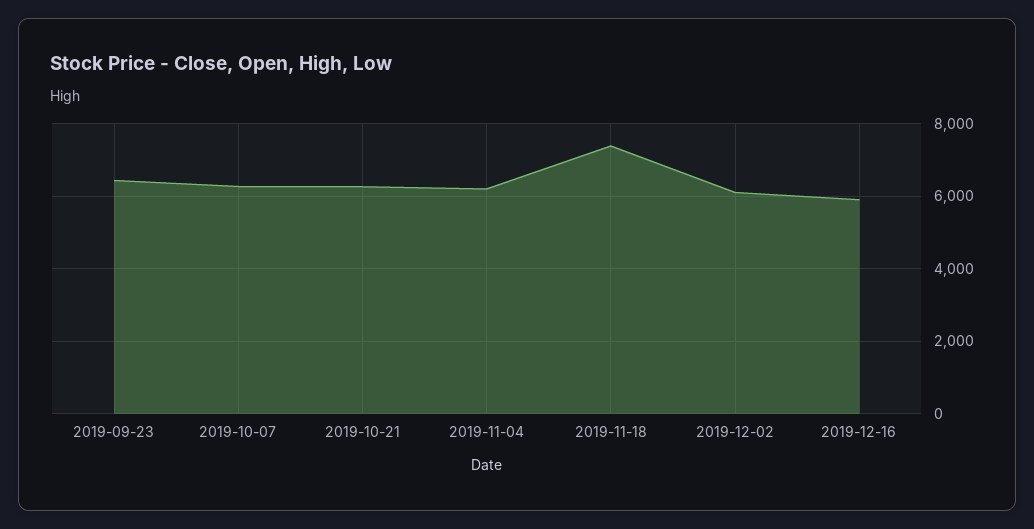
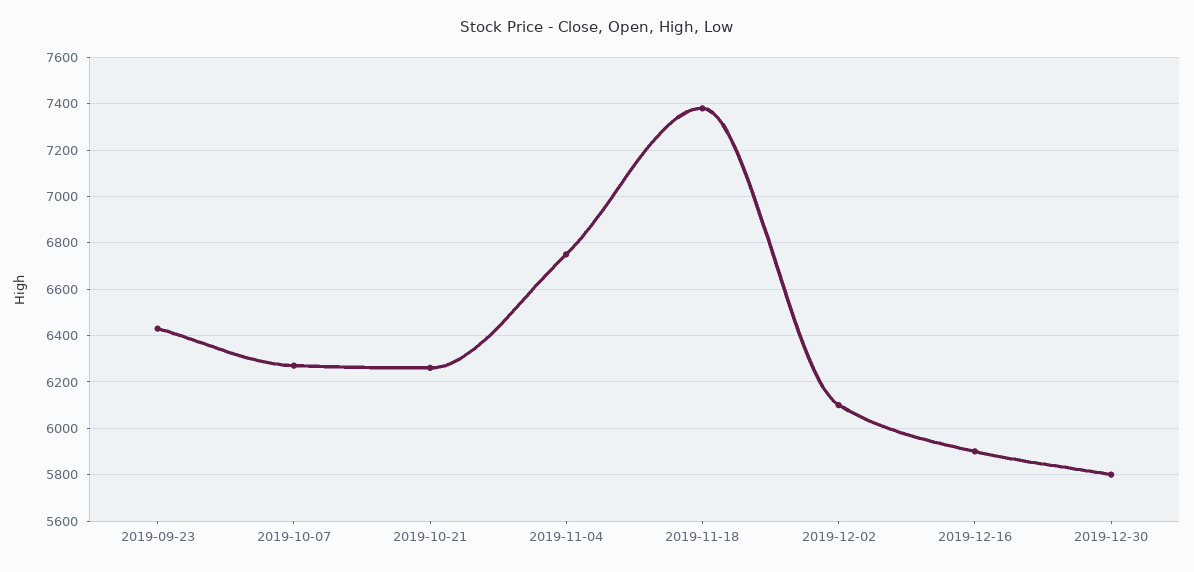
2019-11-04: 6200 -> 6750
2019-12-30: none -> 5800

